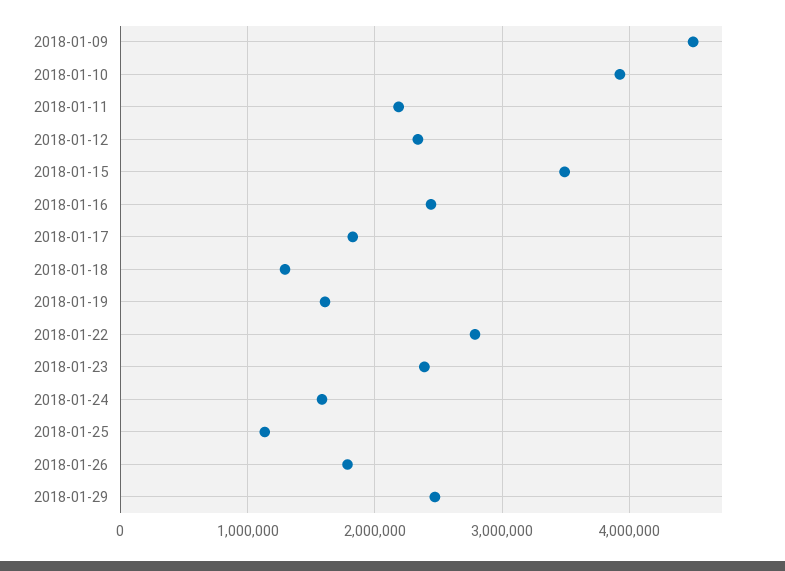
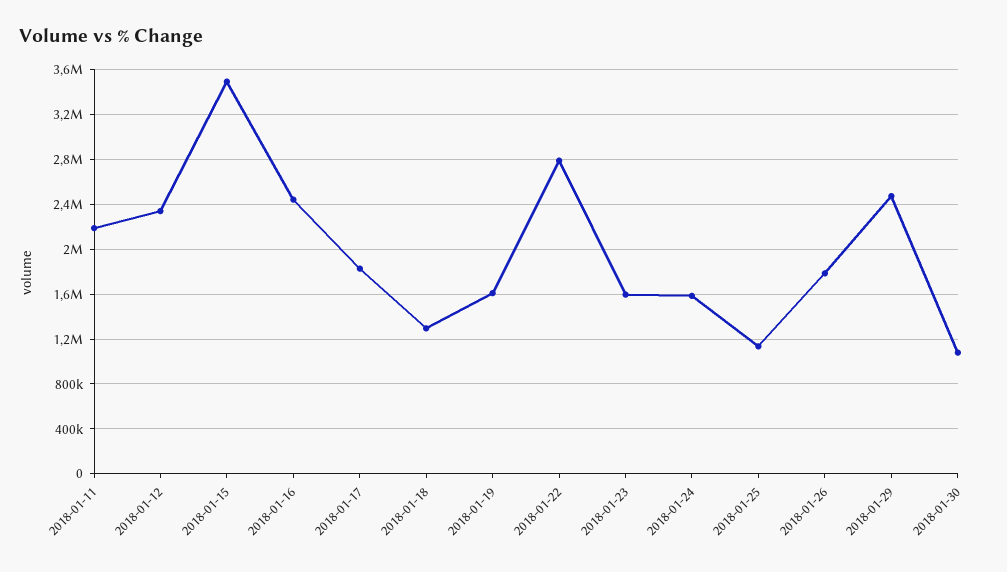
2018-01-09: 4500000 -> none
2018-01-10: 3900000 -> none
2018-01-23: 2400000 -> 1600000
2018-01-30: none -> 1100000

